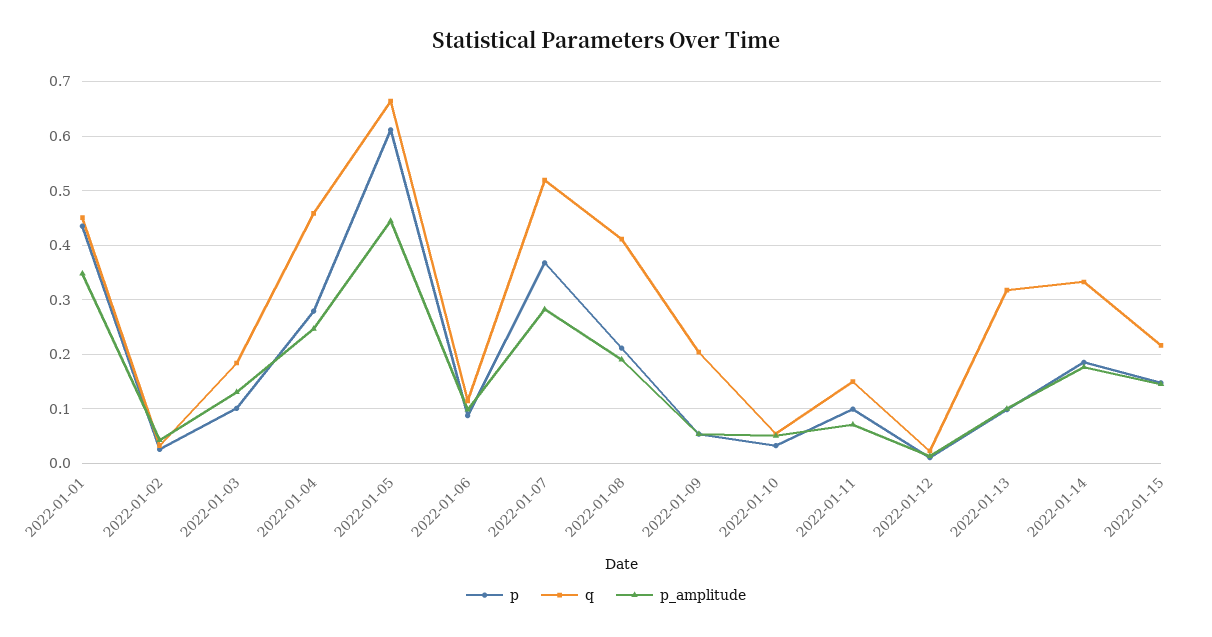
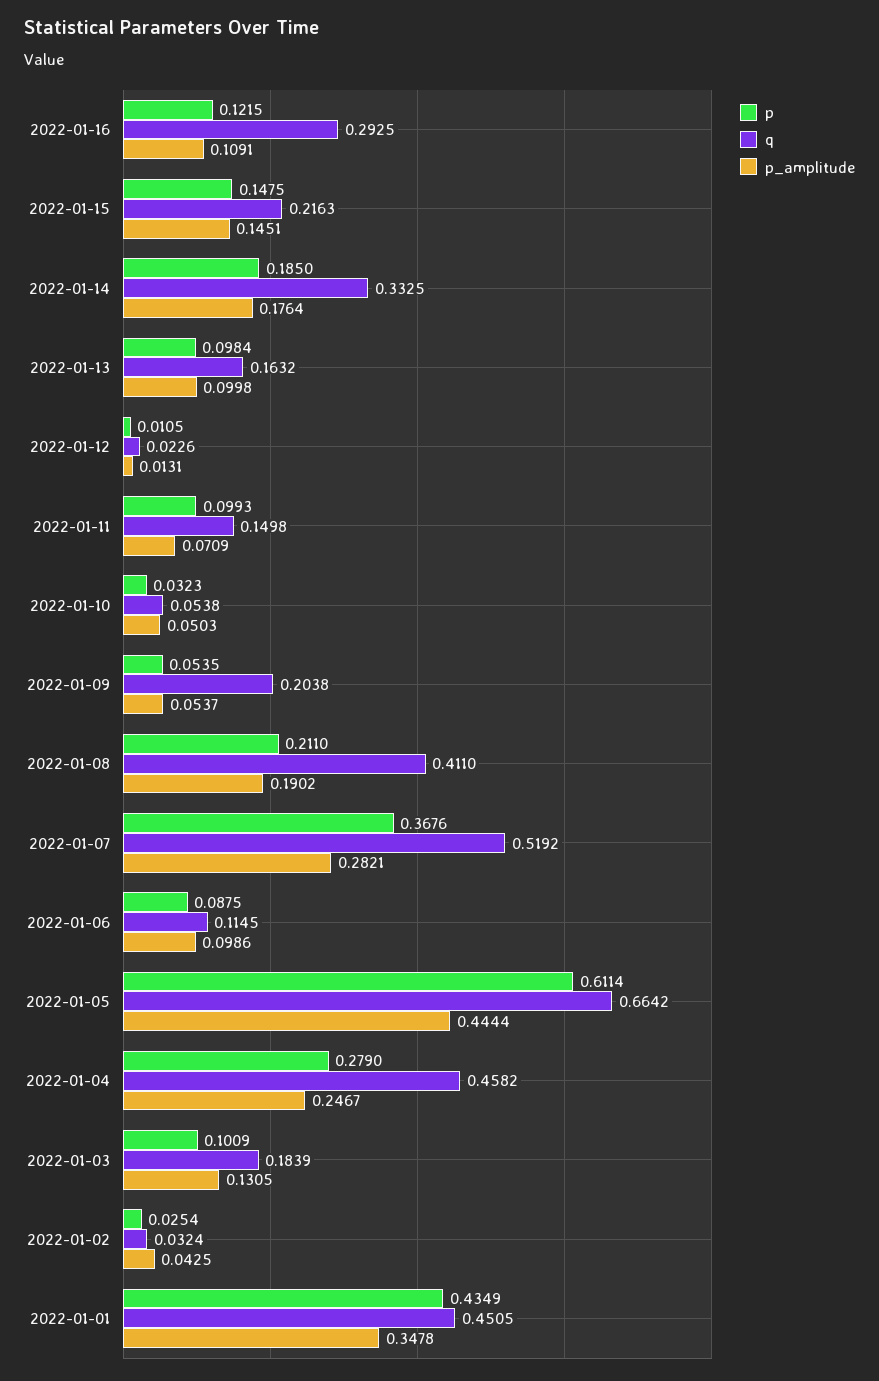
q, 2022-01-13: 0.32 -> 0.1632
p, 2022-01-16: none -> 0.1215
q, 2022-01-16: none -> 0.2925
p_amplitude, 2022-01-16: none -> 0.1091

